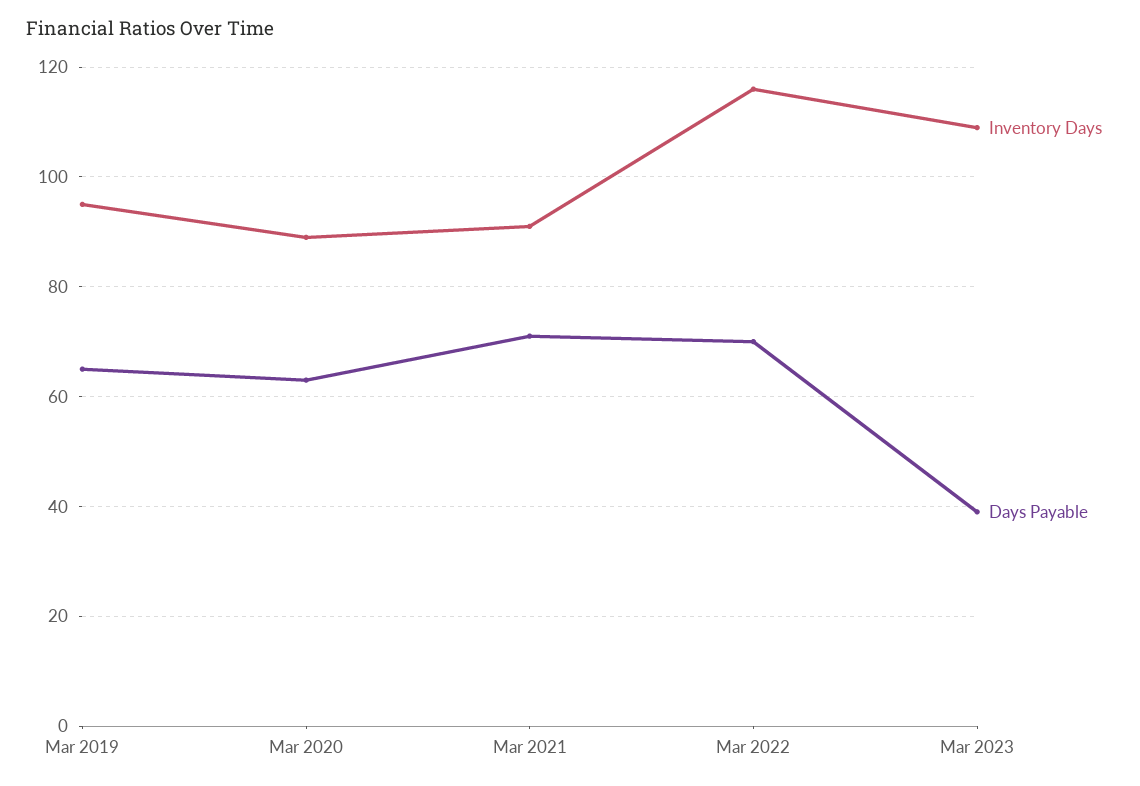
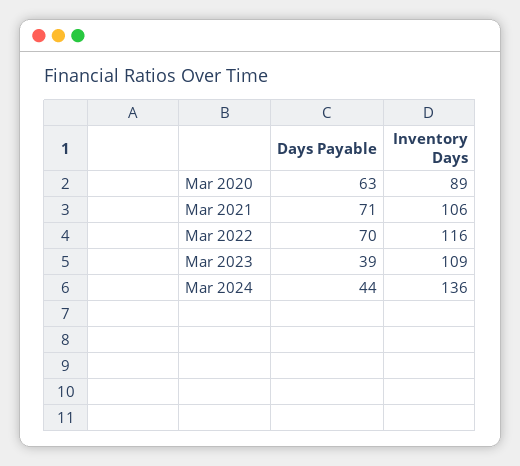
Inventory Days, Mar 2019: 95 -> none
Days Payable, Mar 2019: 65 -> none
Inventory Days, Mar 2021: 90 -> 106
Days Payable, Mar 2024: none -> 44
Inventory Days, Mar 2024: none -> 136

